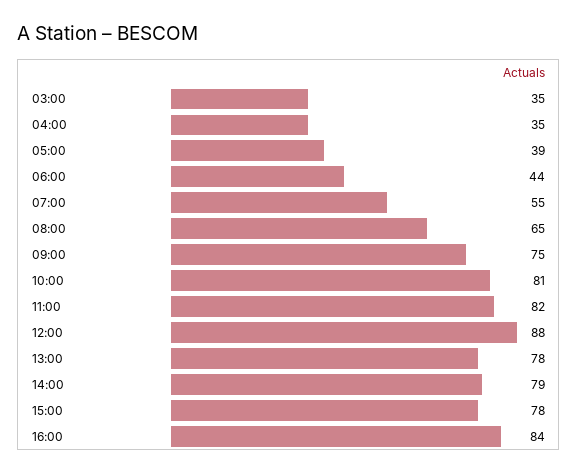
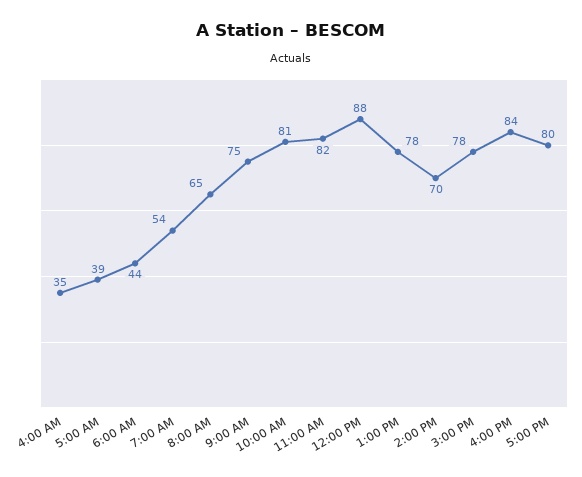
03:00: 35 -> none
07:00: 55 -> 54
14:00: 79 -> 70
5:00 PM: none -> 80

